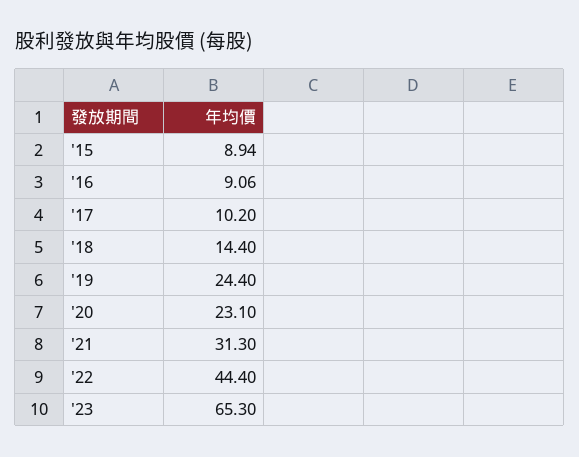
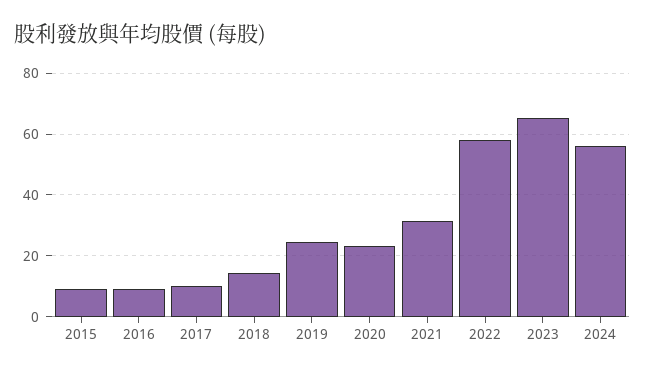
'22: 44.4 -> 58
2024: none -> 56

